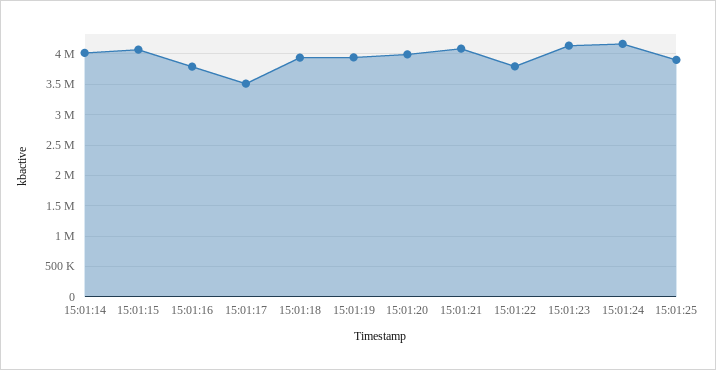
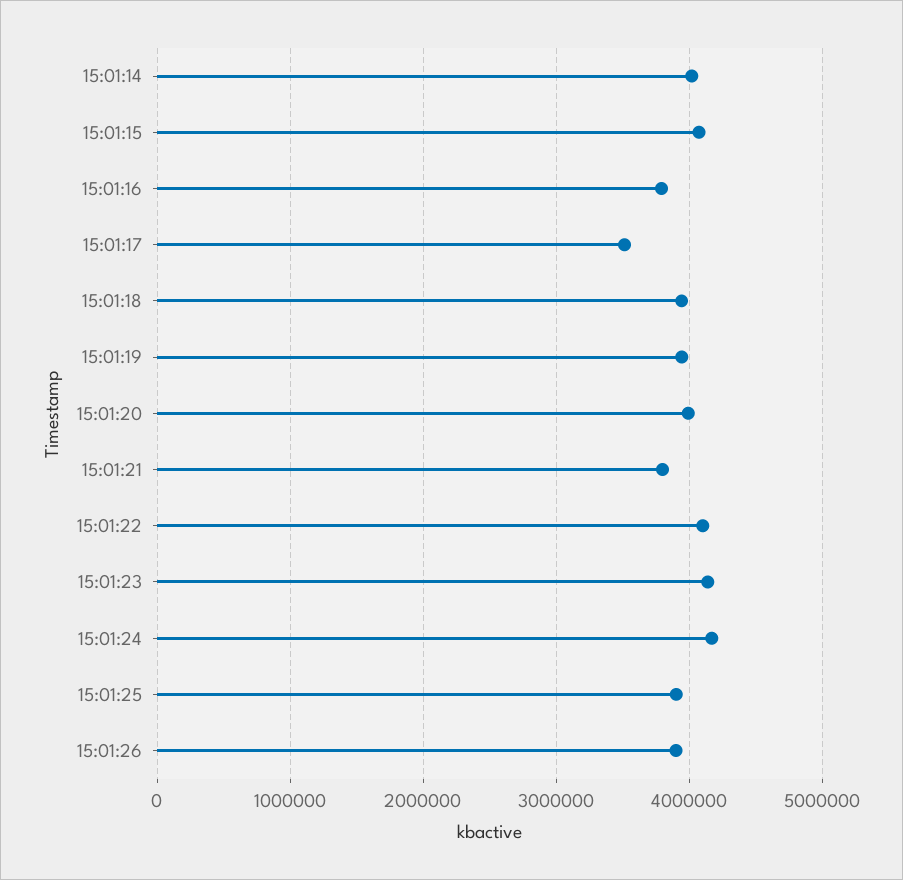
15:01:21: 4100000 -> 3800000
15:01:22: 3800000 -> 4100000
15:01:26: none -> 3900000

